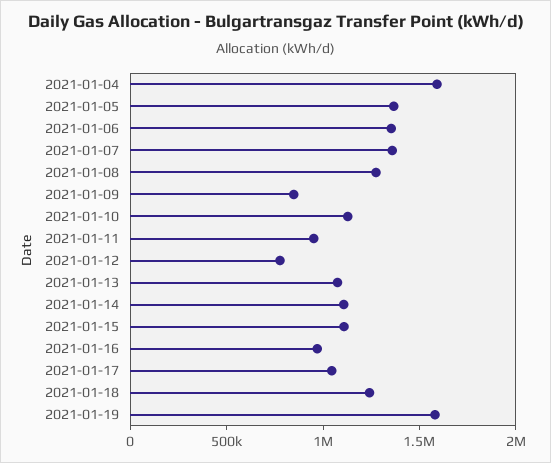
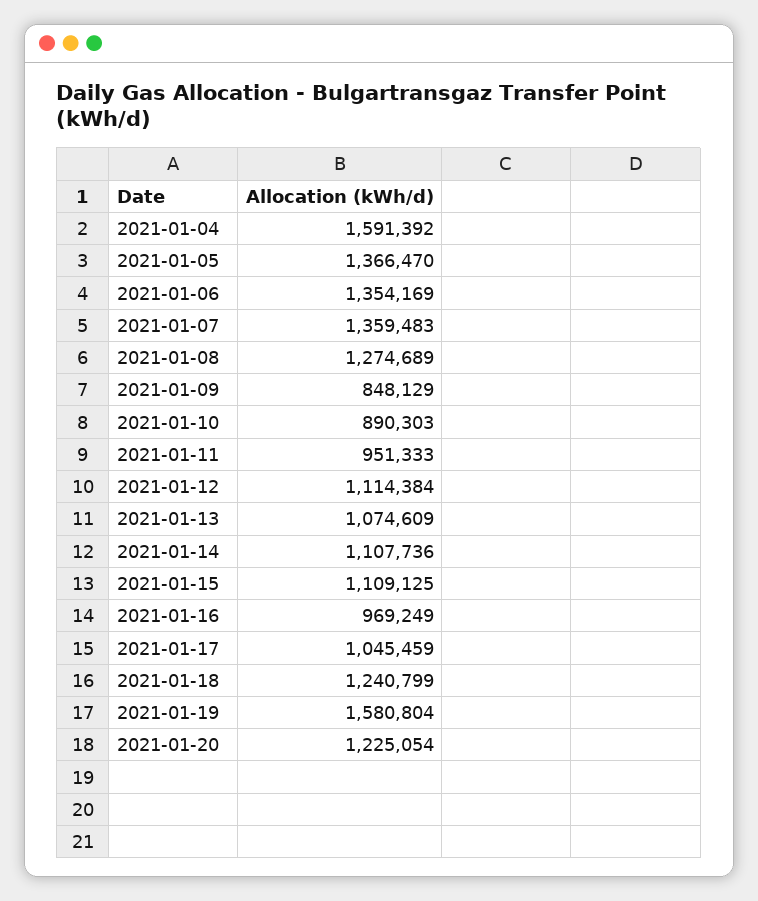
2021-01-10: 1100000 -> 890303
2021-01-12: 800000 -> 1114384
2021-01-20: none -> 1225054

